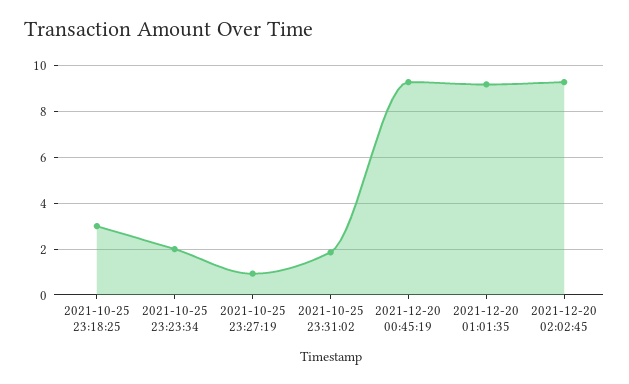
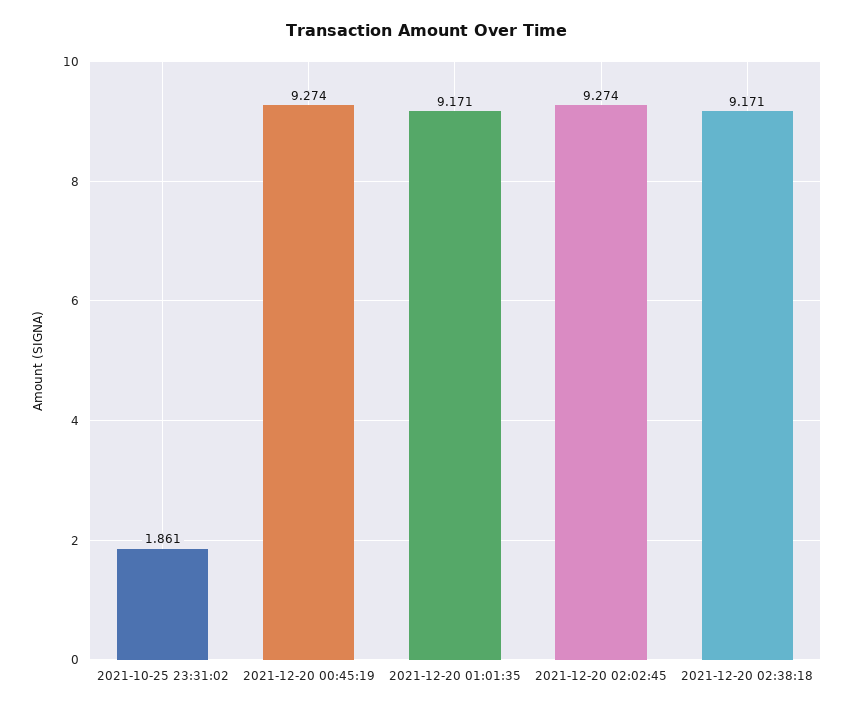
2021-10-25 23:18:25: 3 -> none
2021-10-25 23:23:34: 2 -> none
2021-10-25 23:27:19: 1 -> none
2021-12-20 02:38:18: none -> 9.171

